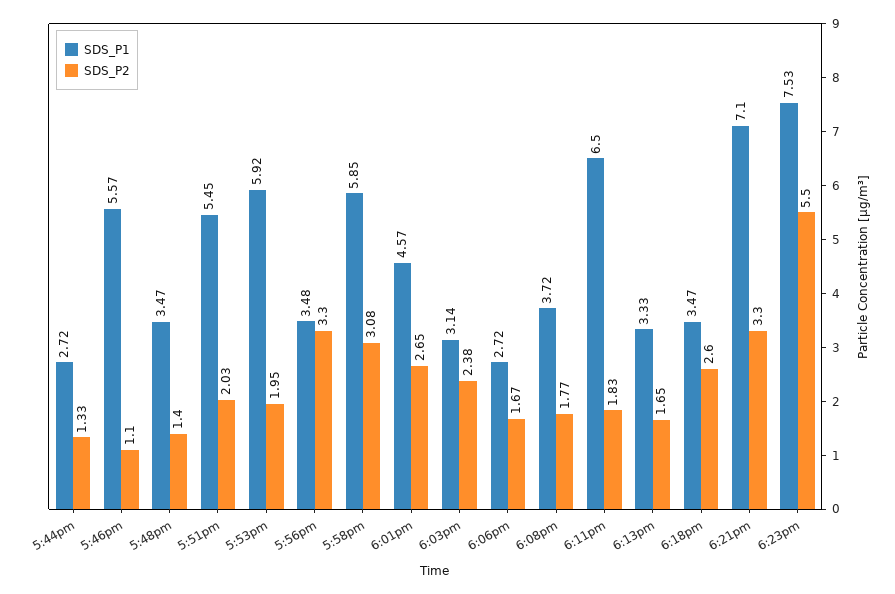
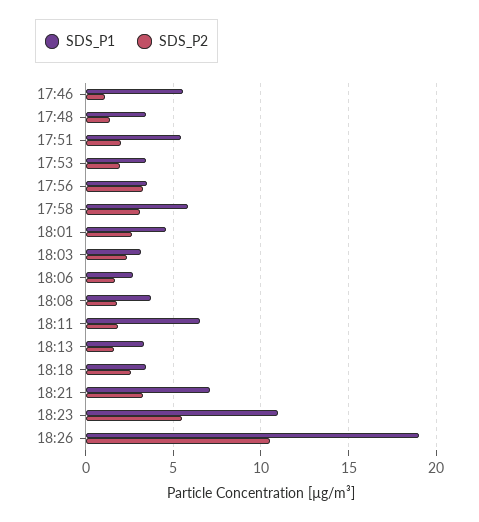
SDS_P1, 5:44pm: 2.72 -> none
SDS_P2, 5:44pm: 1.33 -> none
SDS_P1, 5:53pm: 5.92 -> 3.5
SDS_P1, 6:23pm: 7.53 -> 11
SDS_P1, 18:26: none -> 19
SDS_P2, 18:26: none -> 10.5

